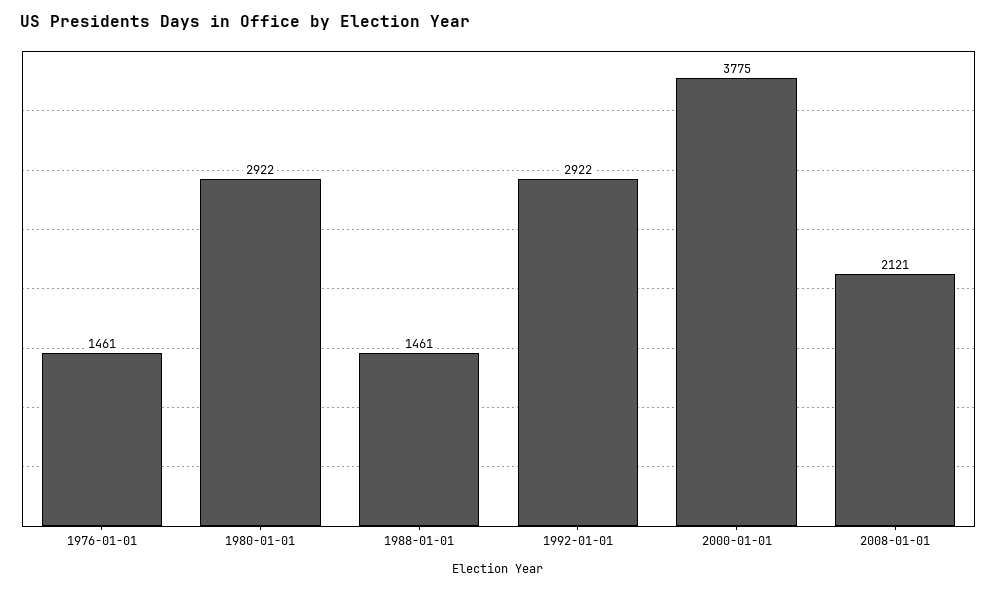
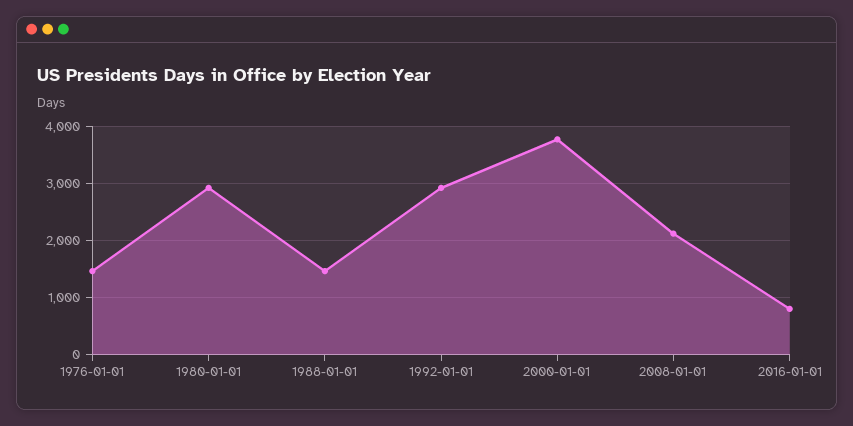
2016-01-01: none -> 800

